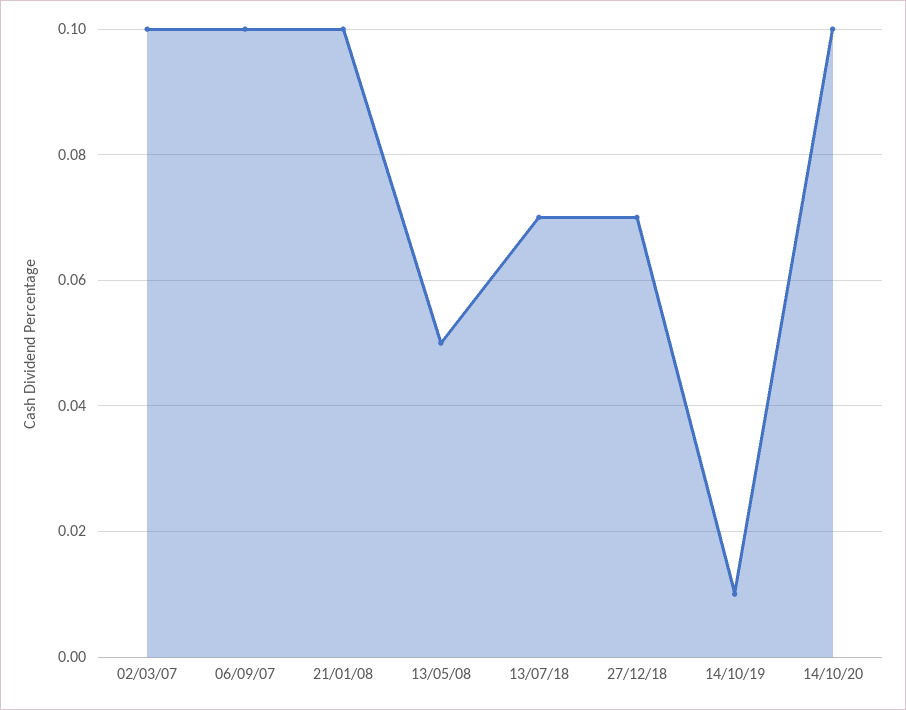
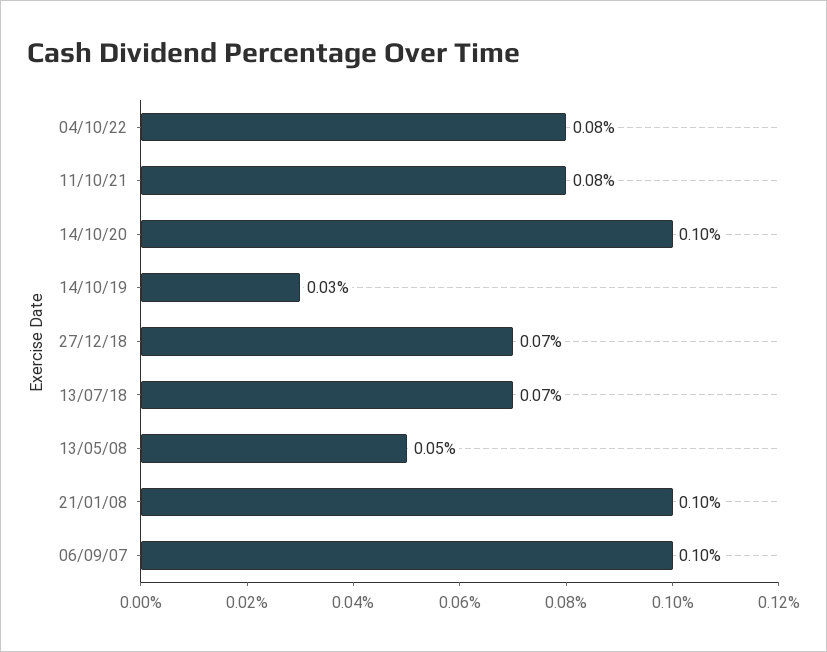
02/03/07: 0.1 -> none
14/10/19: 0.01 -> 0.03
04/10/22: none -> 0.08
11/10/21: none -> 0.08

